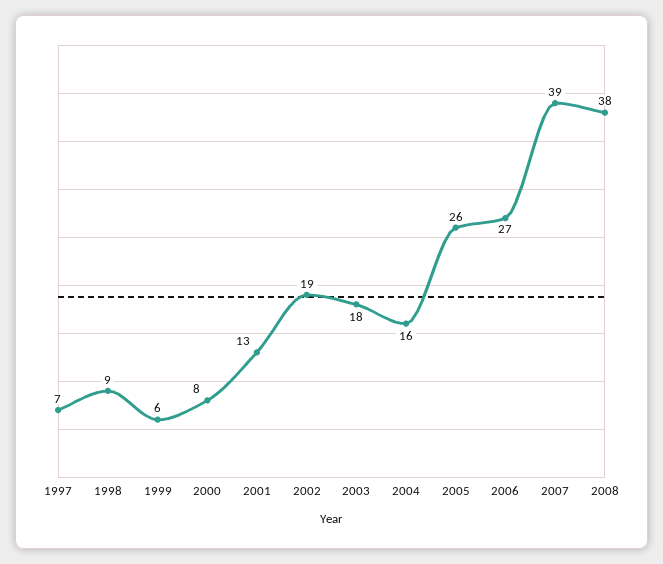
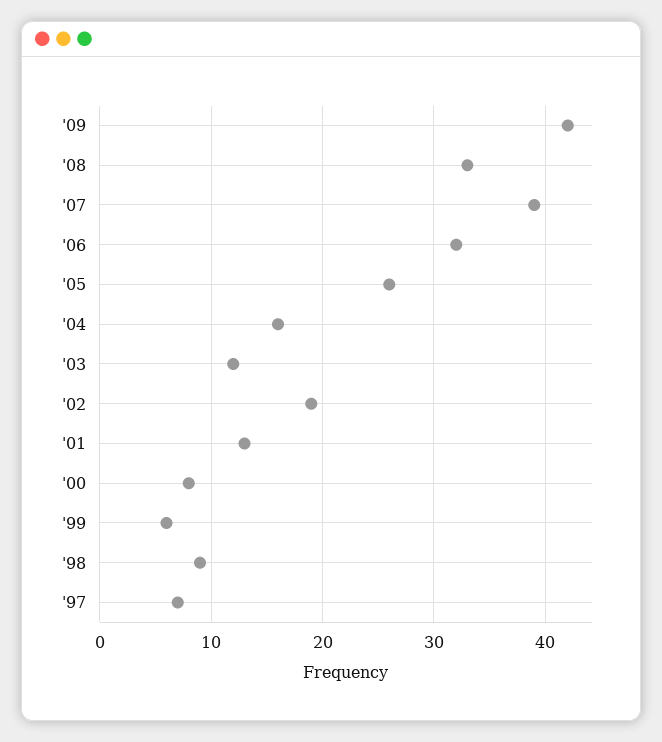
2003: 18 -> 12
2006: 27 -> 32
2008: 38 -> 33
'09: none -> 42

